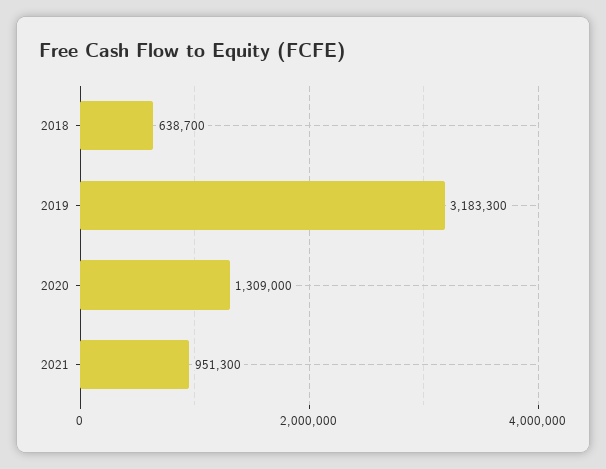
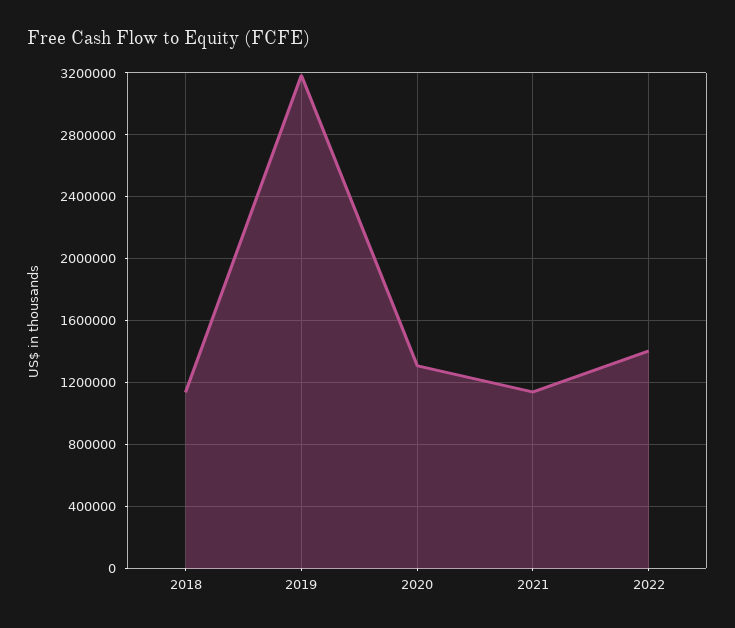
2018: 638700 -> 1150000
2021: 951300 -> 1150000
2022: none -> 1400000

